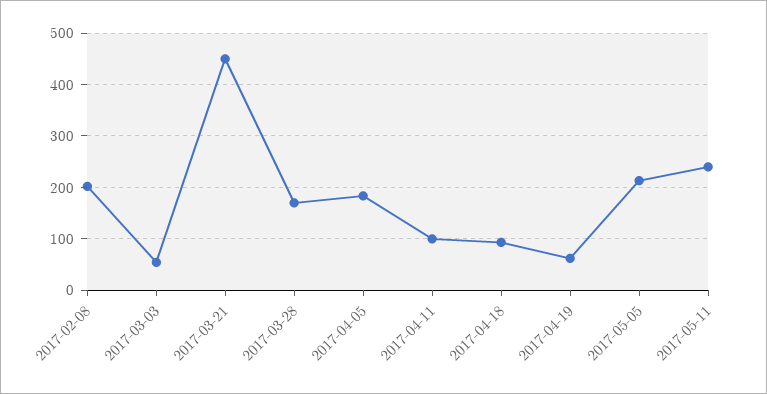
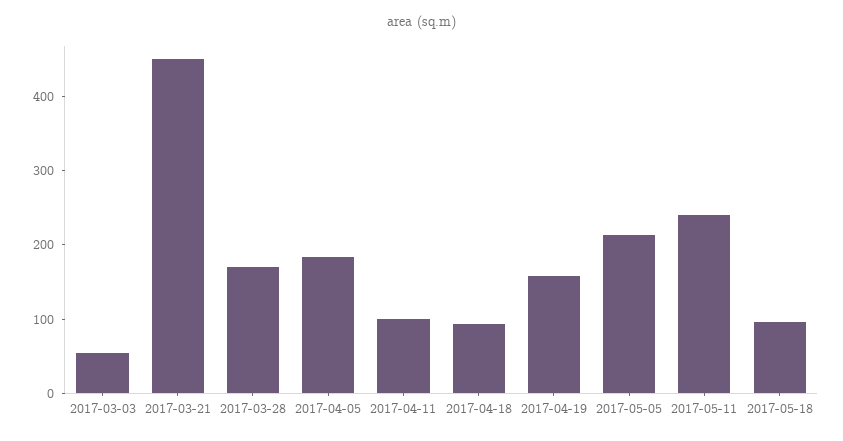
2017-02-08: 200 -> none
2017-04-19: 60 -> 160
2017-05-18: none -> 100

